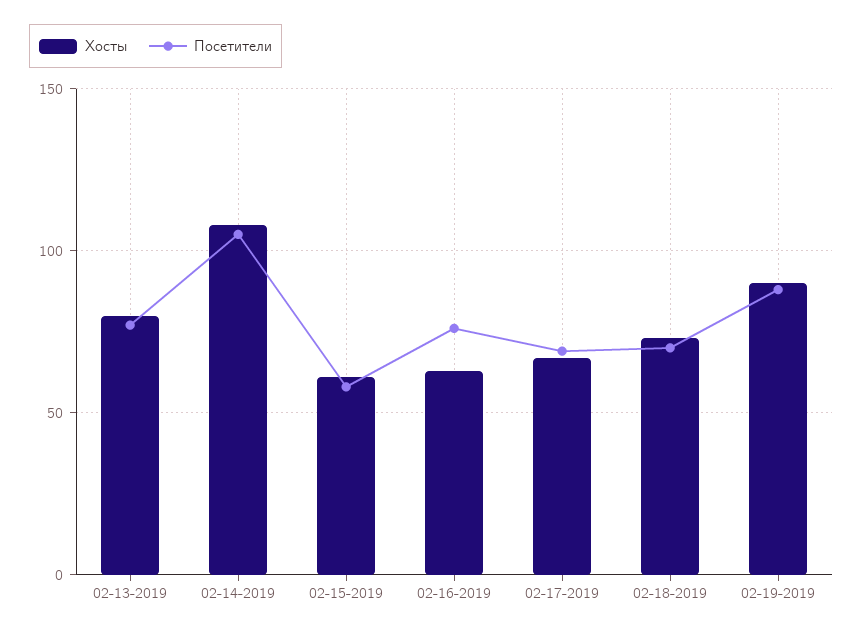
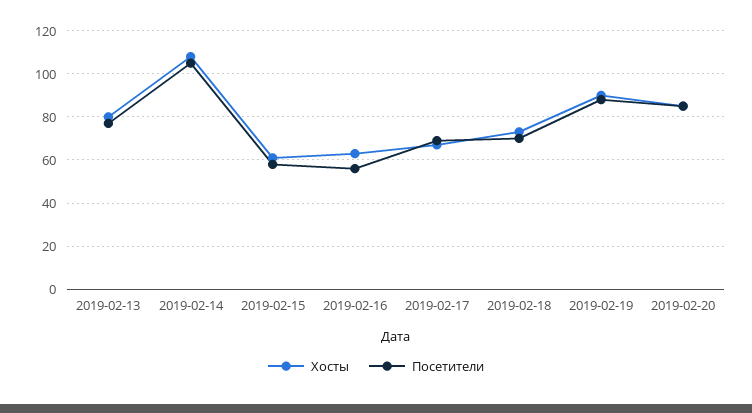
Посетители, 02-16-2019: 75 -> 55
Хосты, 2019-02-20: none -> 85
Посетители, 2019-02-20: none -> 85

